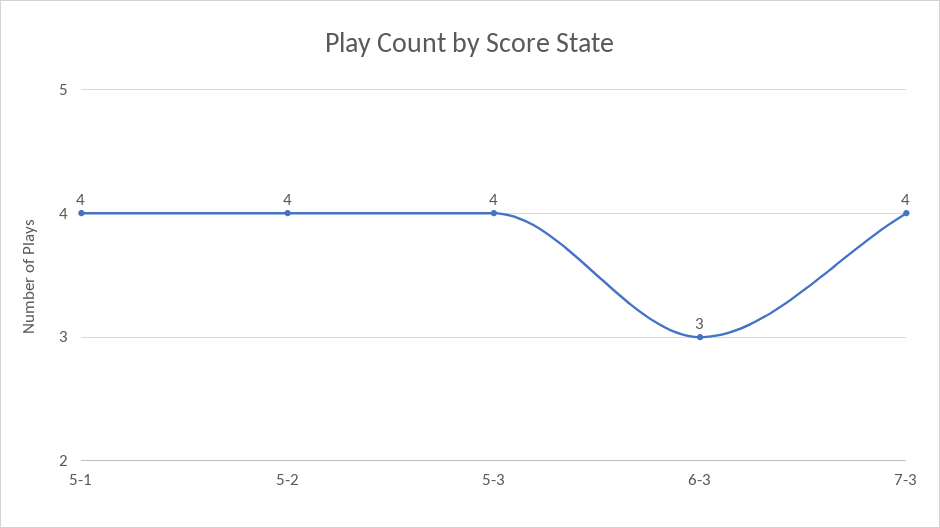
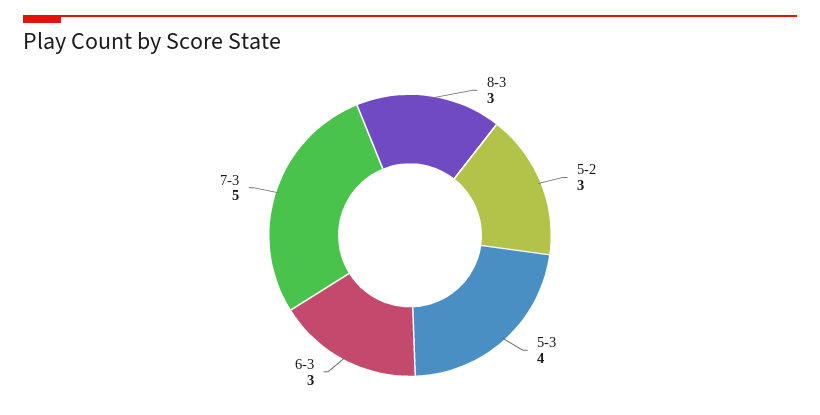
5-1: 4 -> none
5-2: 4 -> 3
7-3: 4 -> 5
8-3: none -> 3

